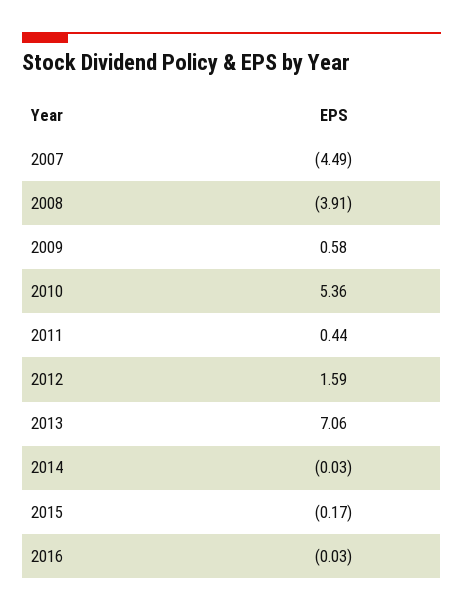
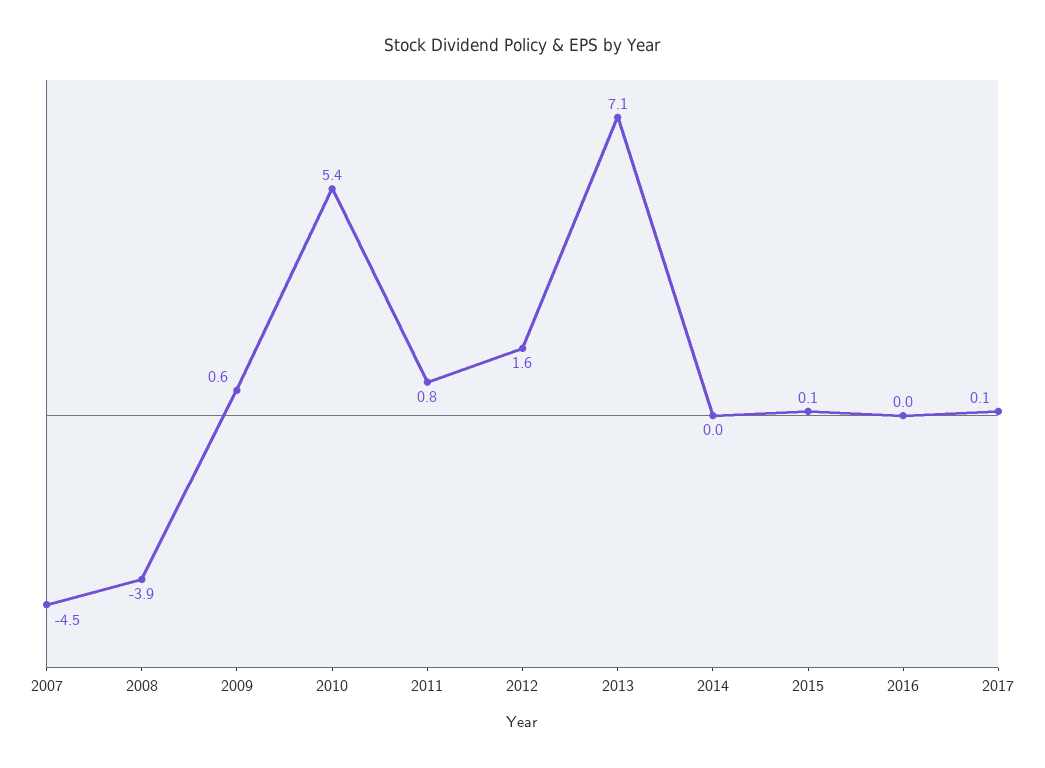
2011: 0.44 -> 0.8
2015: -0.17 -> 0.1
2017: none -> 0.1

